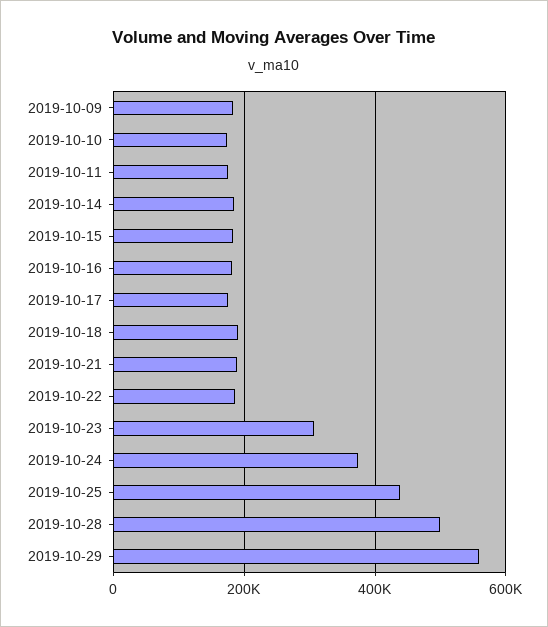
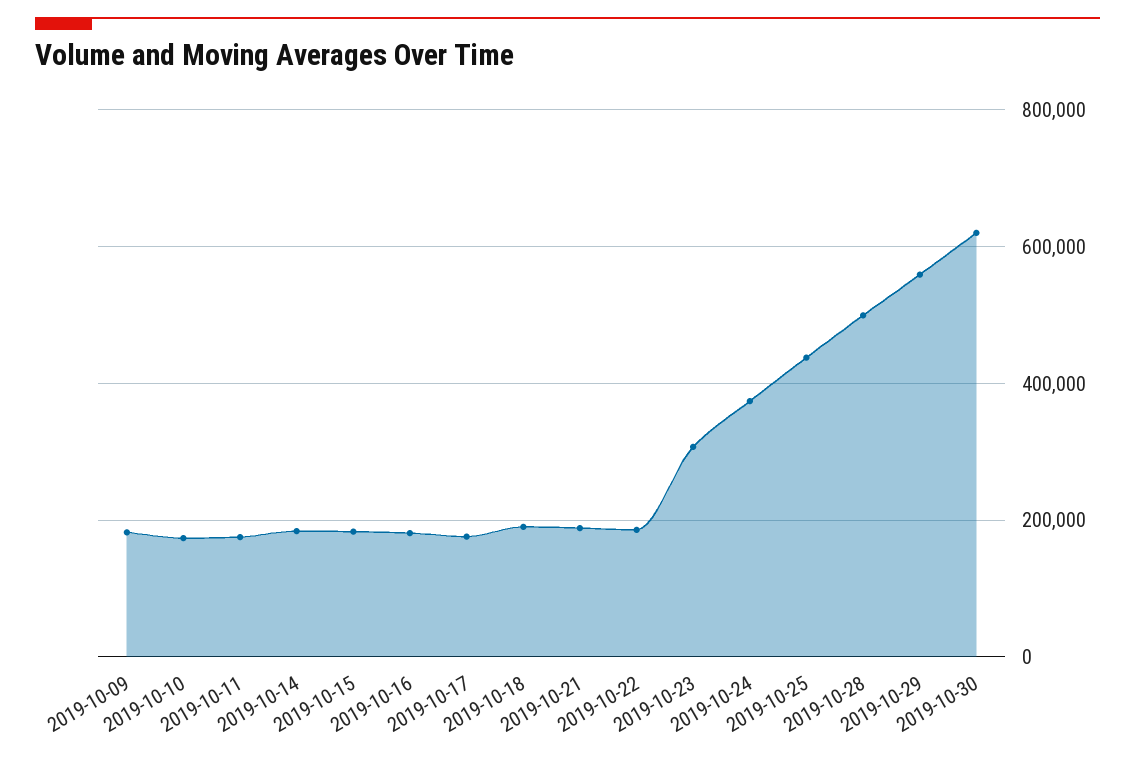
2019-10-30: none -> 620000

